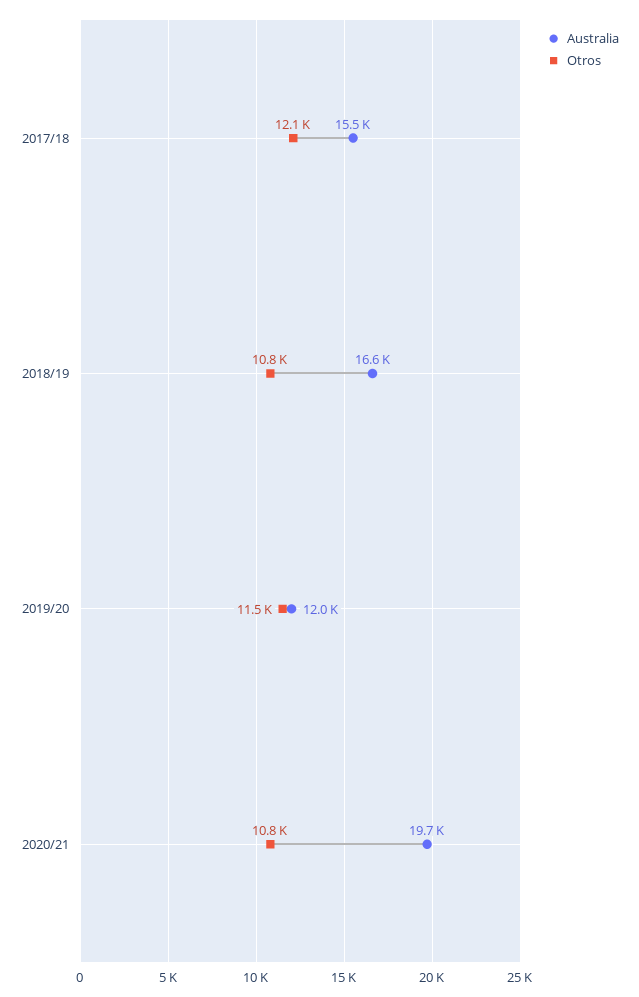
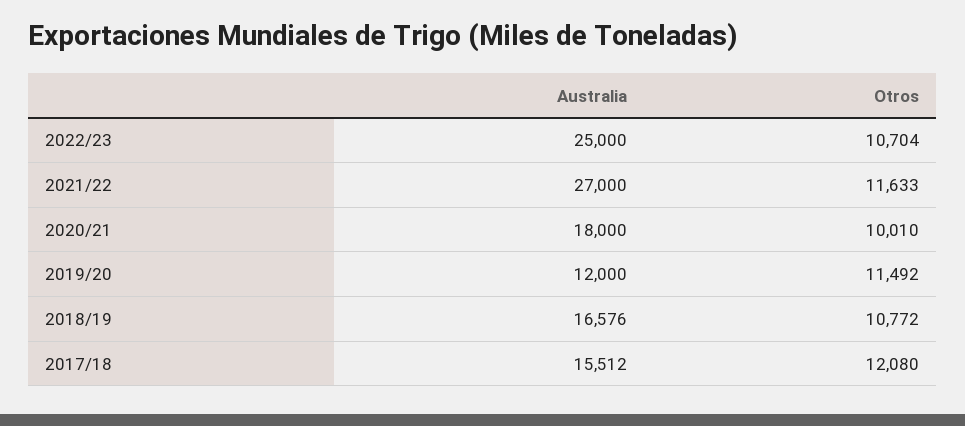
Australia, 2020/21: 19700 -> 18000
Otros, 2020/21: 10800 -> 10010
Australia, 2022/23: none -> 25000
Otros, 2022/23: none -> 10704
Australia, 2021/22: none -> 27000
Otros, 2021/22: none -> 11633

